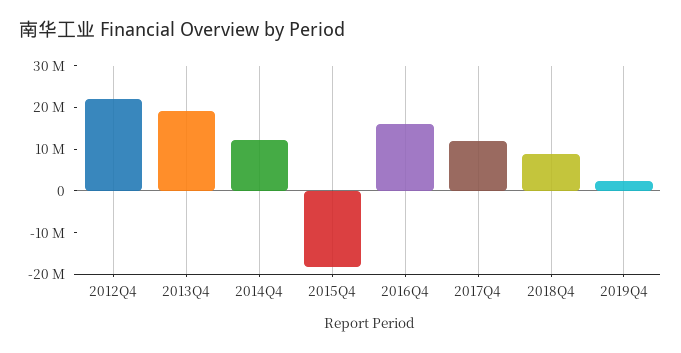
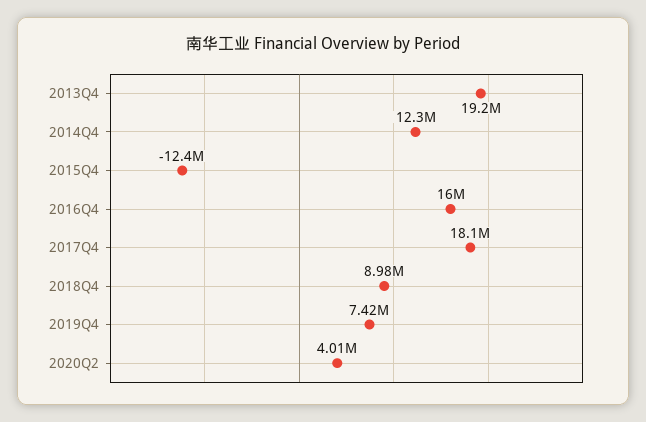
2012Q4: 22000000 -> none
2015Q4: -18000000 -> -12400000
2017Q4: 12000000 -> 18100000
2019Q4: 2000000 -> 7420000
2020Q2: none -> 4010000

